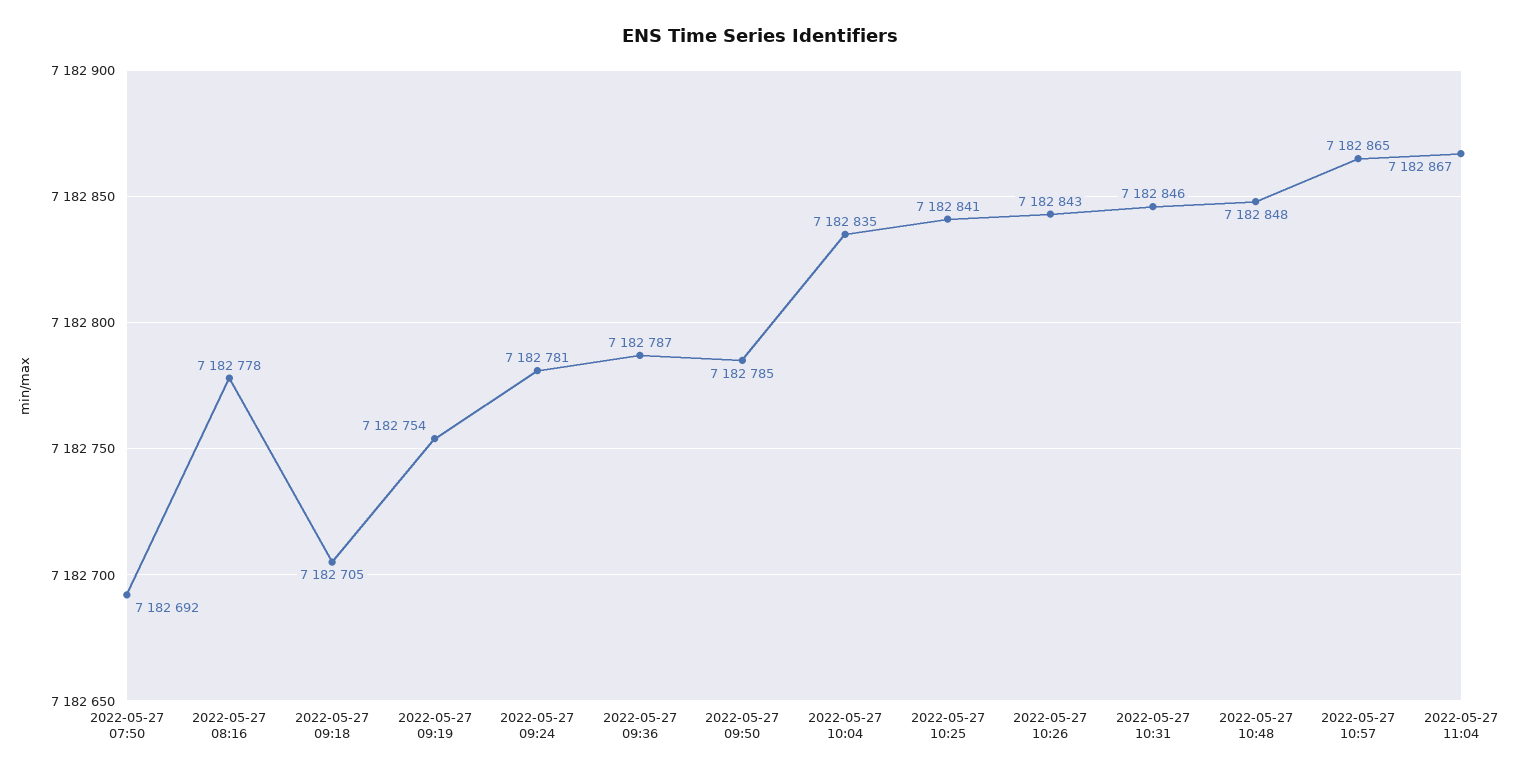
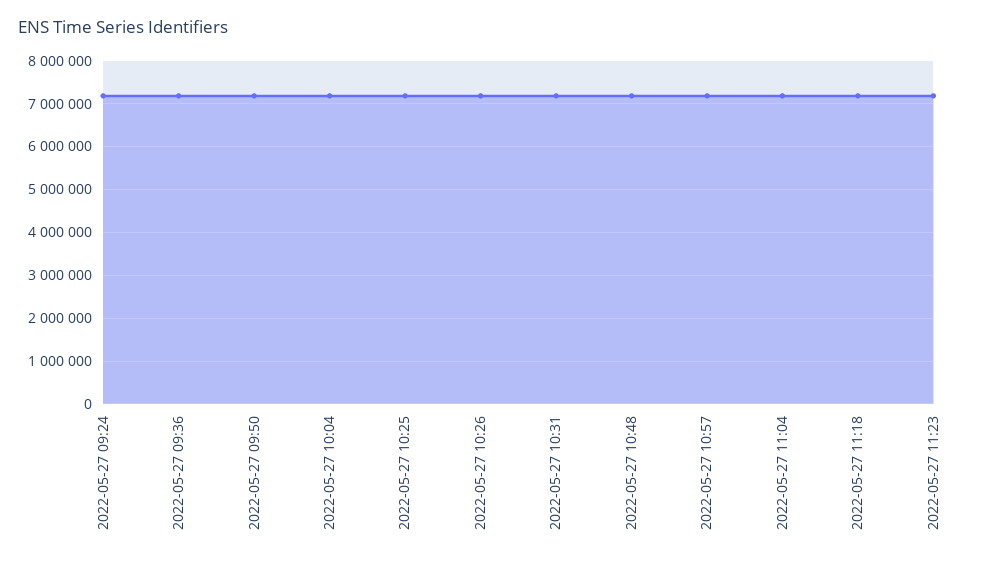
2022-05-27 07:50: 7182692 -> none
2022-05-27 08:16: 7182778 -> none
2022-05-27 09:18: 7182705 -> none
2022-05-27 09:19: 7182754 -> none
2022-05-27 11:18: none -> 7200000
2022-05-27 11:23: none -> 7200000

